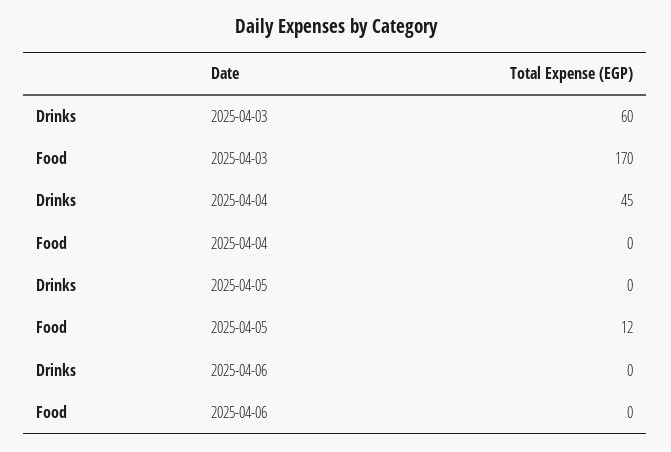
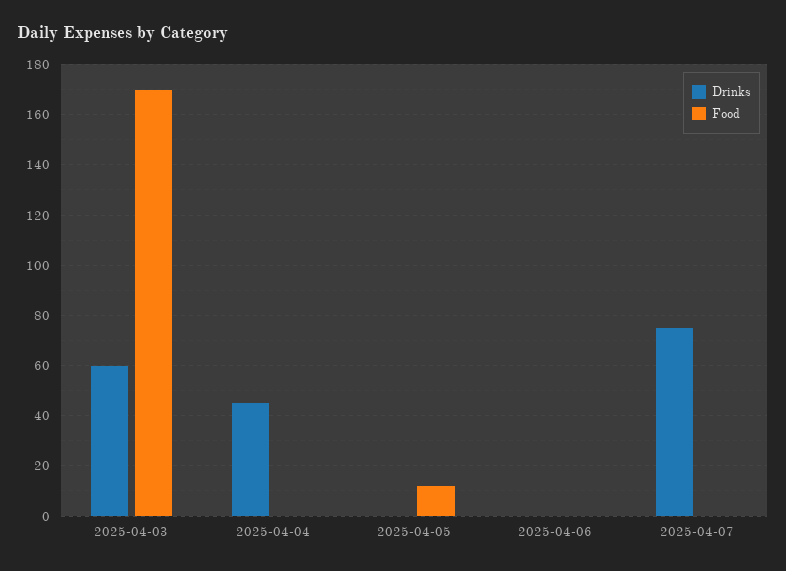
Drinks, 2025-04-07: none -> 75
Food, 2025-04-07: none -> 0

